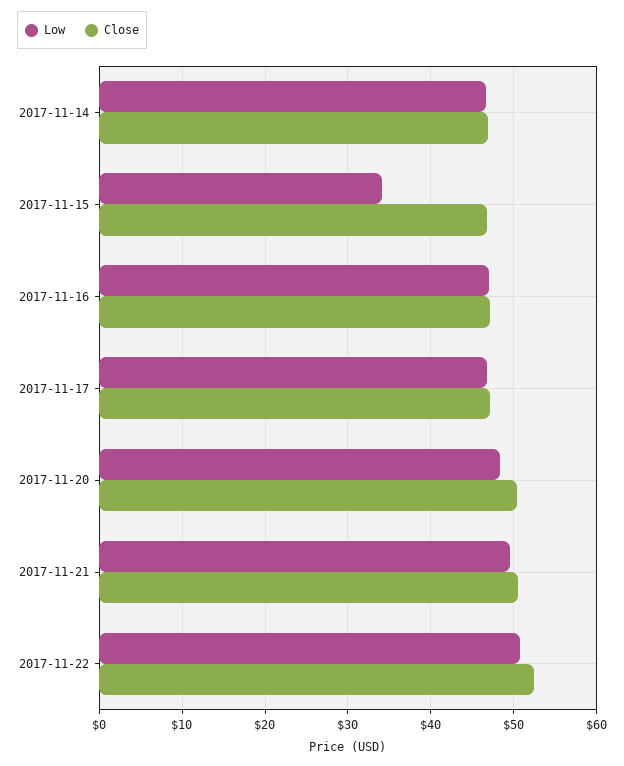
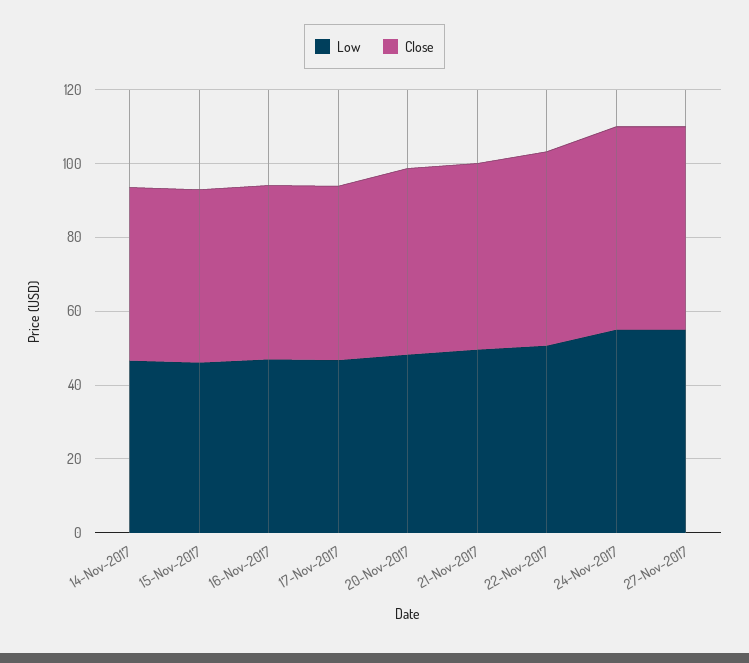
Low, 2017-11-15: 34 -> 45
Low, 24-Nov-2017: none -> 55
Close, 24-Nov-2017: none -> 55
Low, 27-Nov-2017: none -> 55
Close, 27-Nov-2017: none -> 55

